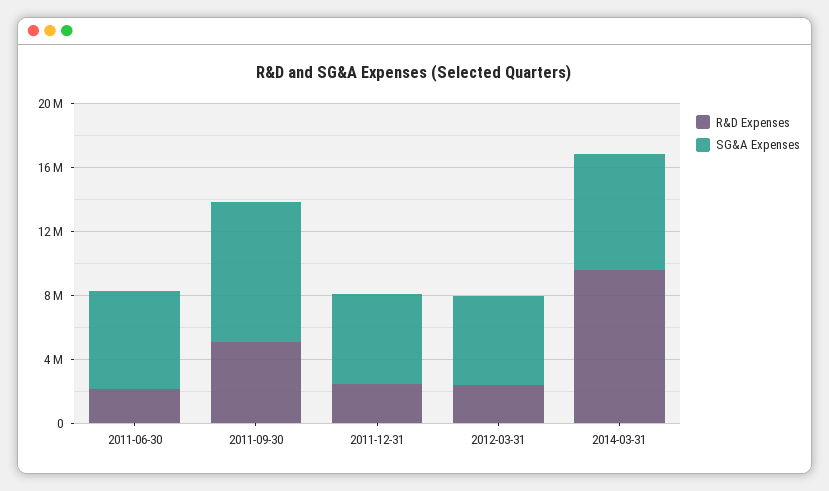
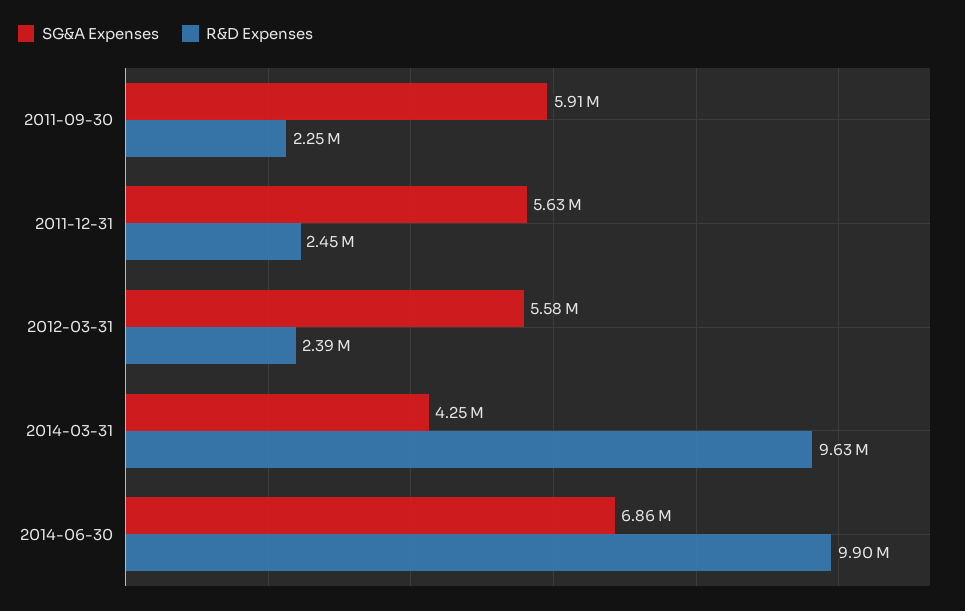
R&D Expenses, 2011-06-30: 2000000 -> none
SG&A Expenses, 2011-06-30: 6000000 -> none
R&D Expenses, 2011-09-30: 5000000 -> 2250000
SG&A Expenses, 2011-09-30: 9000000 -> 5910000
SG&A Expenses, 2014-03-31: 7000000 -> 4250000
SG&A Expenses, 2014-06-30: none -> 6860000
R&D Expenses, 2014-06-30: none -> 9900000

